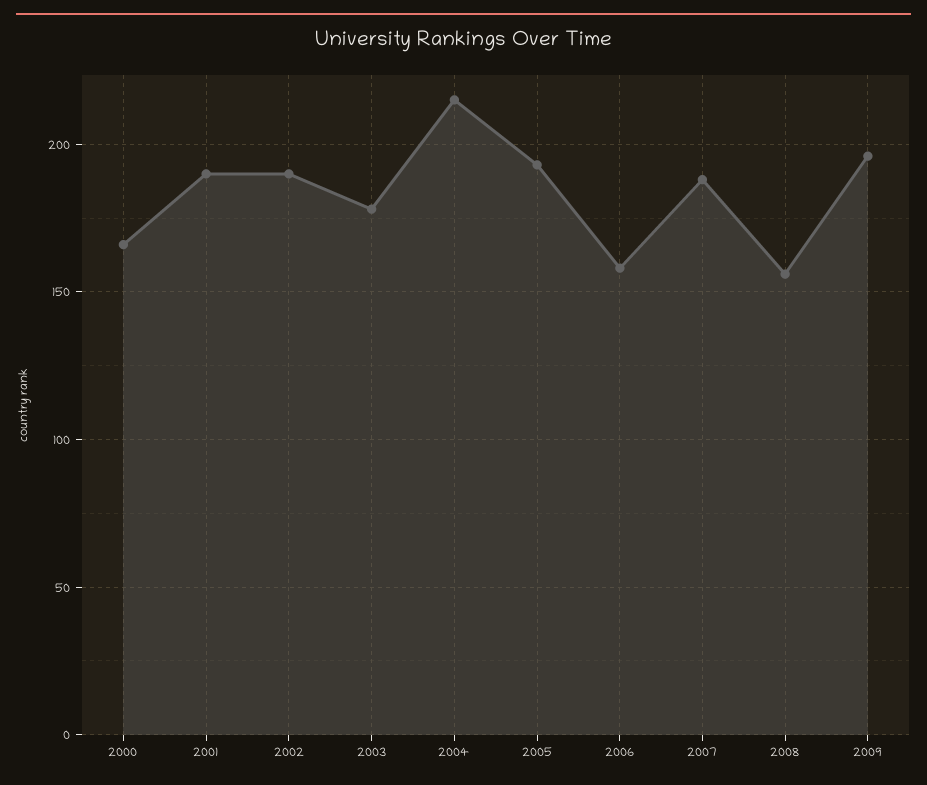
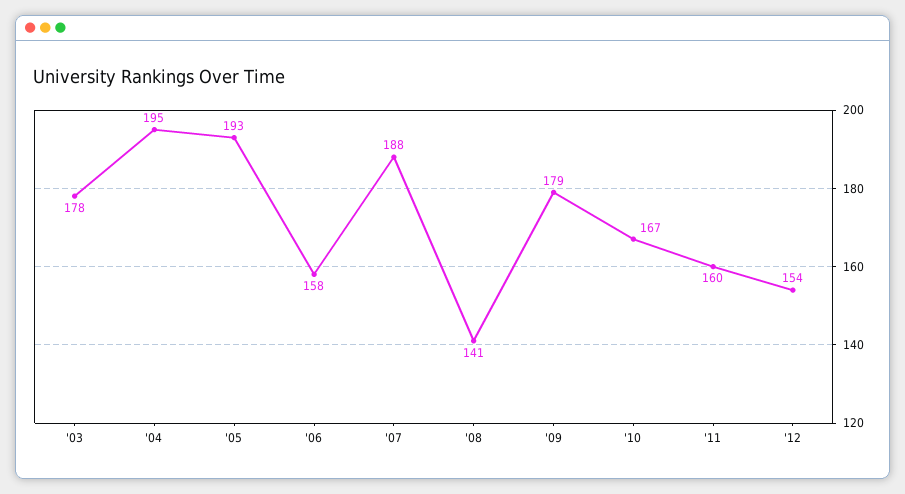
2000: 165 -> none
2001: 190 -> none
2002: 190 -> none
2004: 215 -> 195
2008: 155 -> 141
2009: 195 -> 179
'10: none -> 167
'11: none -> 160
'12: none -> 154

